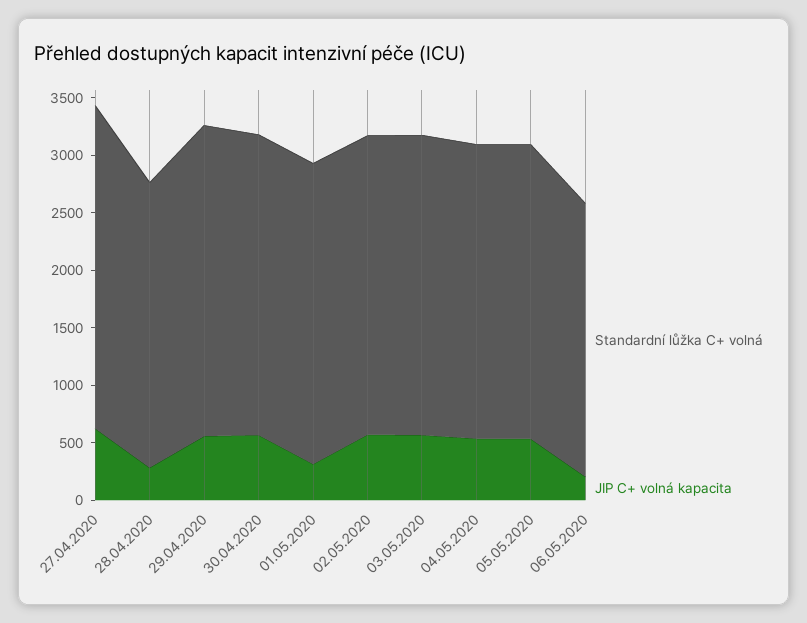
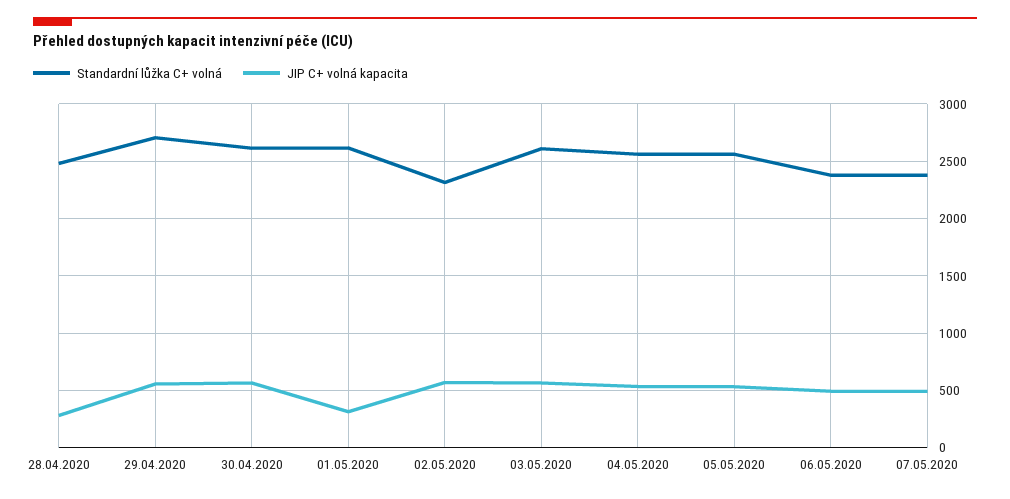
Standardní lůžka C+ volná, 27.04.2020: 2800 -> none
JIP C+ volná kapacita, 27.04.2020: 600 -> none
Standardní lůžka C+ volná, 02.05.2020: 2600 -> 2300
JIP C+ volná kapacita, 06.05.2020: 200 -> 500
Standardní lůžka C+ volná, 07.05.2020: none -> 2400
JIP C+ volná kapacita, 07.05.2020: none -> 500

